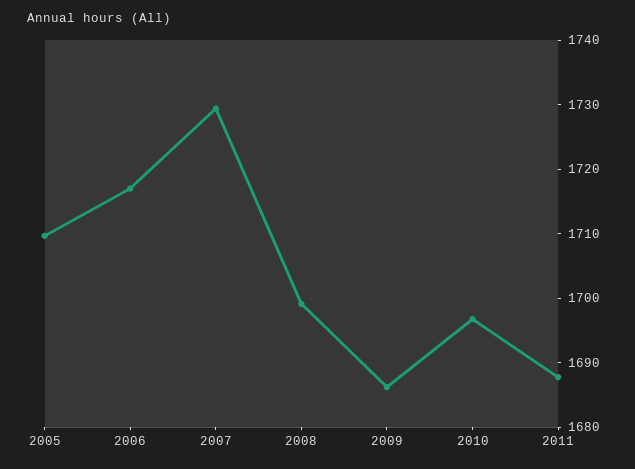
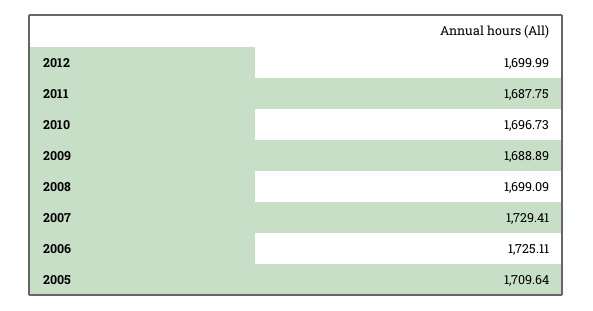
2006: 1717 -> 1725.11
2009: 1686 -> 1688.89
2012: none -> 1699.99

